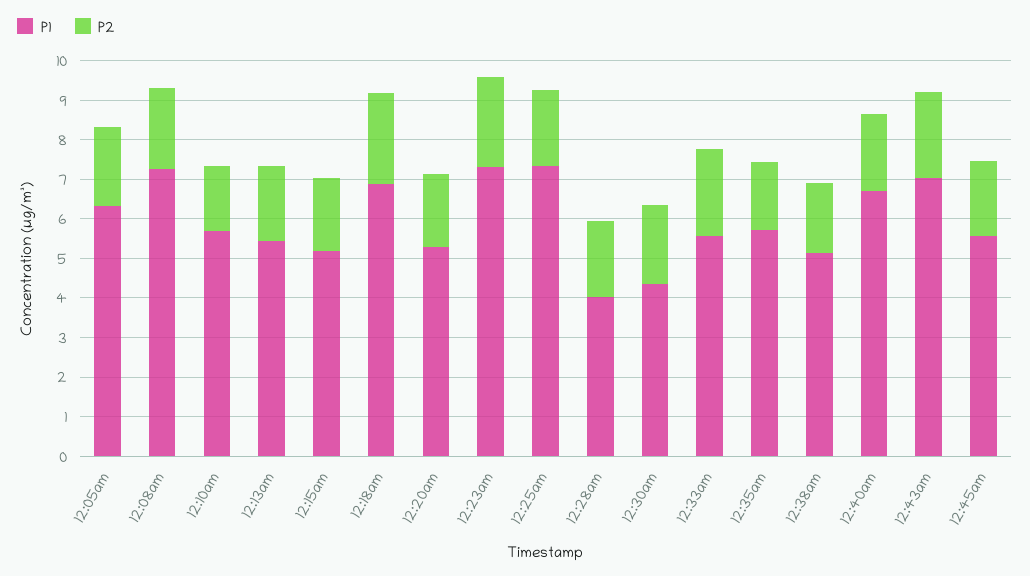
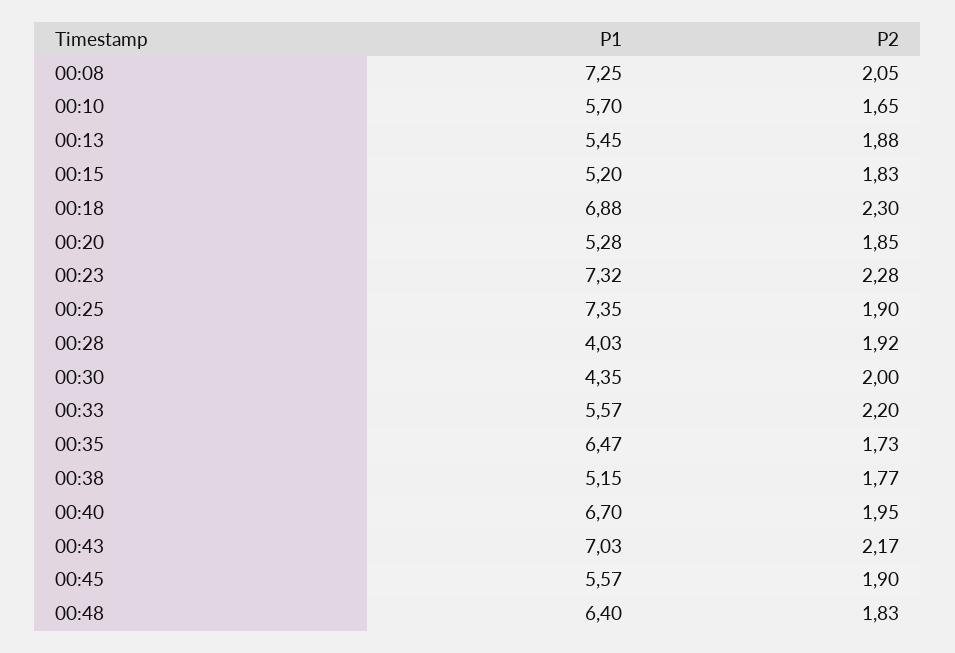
P1, 12:05am: 6.25 -> none
P2, 12:05am: 2 -> none
P1, 12:35am: 5.75 -> 6.47
P1, 00:48: none -> 6.4
P2, 00:48: none -> 1.83

